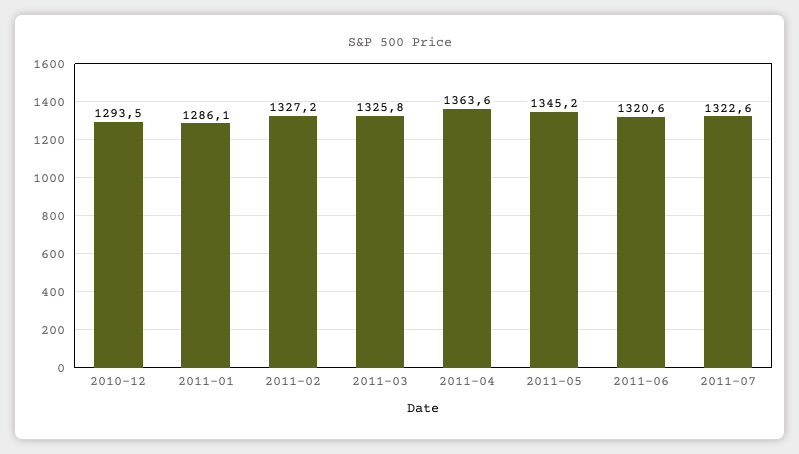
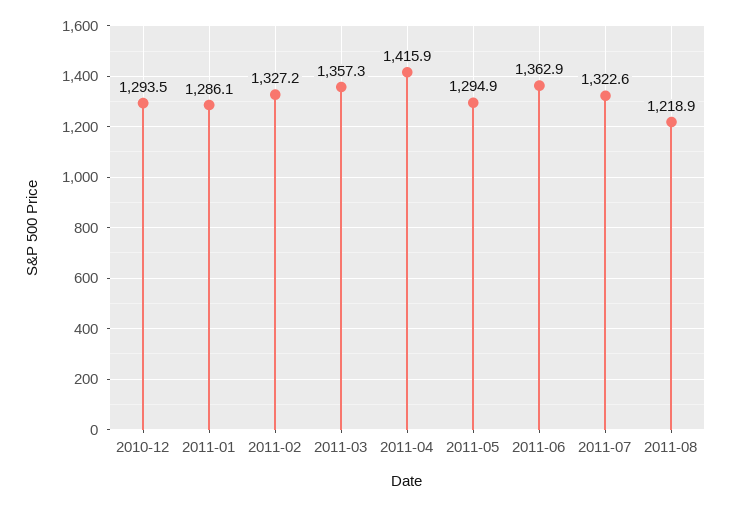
2011-03: 1325.8 -> 1357.3
2011-04: 1363.6 -> 1415.9
2011-05: 1345.2 -> 1294.9
2011-06: 1320.6 -> 1362.9
2011-08: none -> 1218.9

